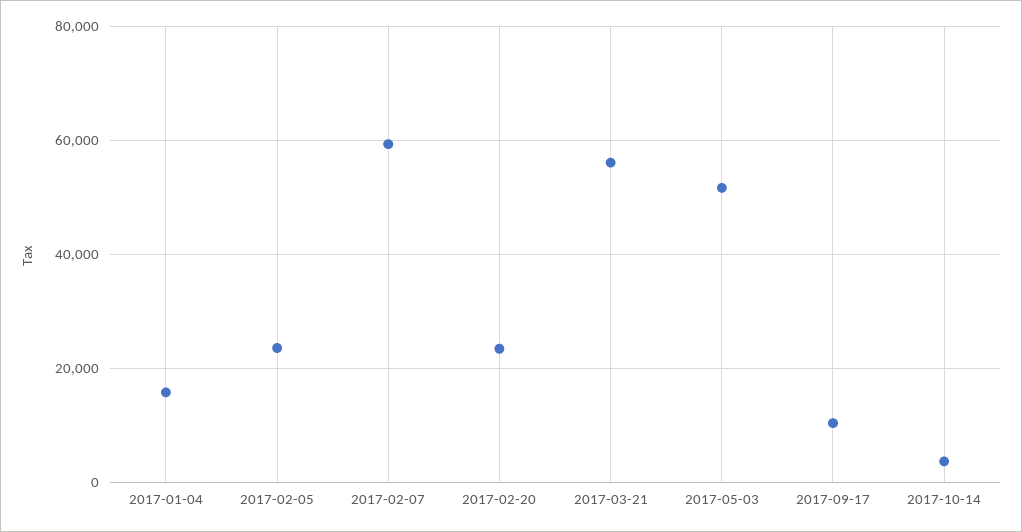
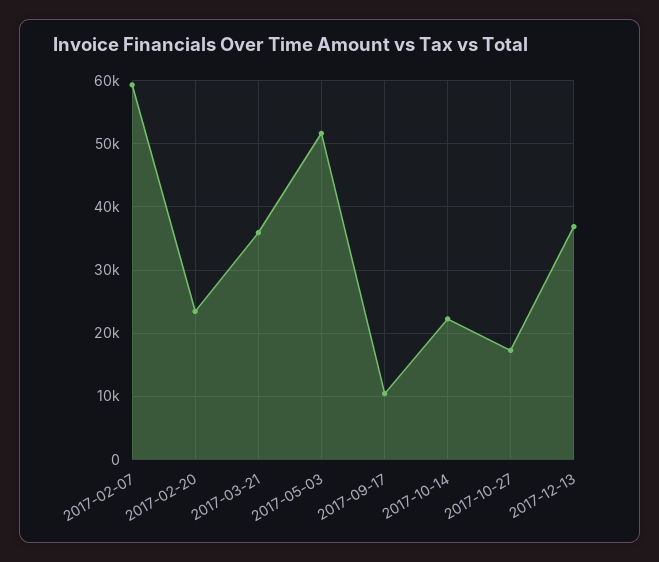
2017-01-04: 16000 -> none
2017-02-05: 24000 -> none
2017-03-21: 56000 -> 36000
2017-10-14: 4000 -> 22000
2017-10-27: none -> 17000
2017-12-13: none -> 37000

